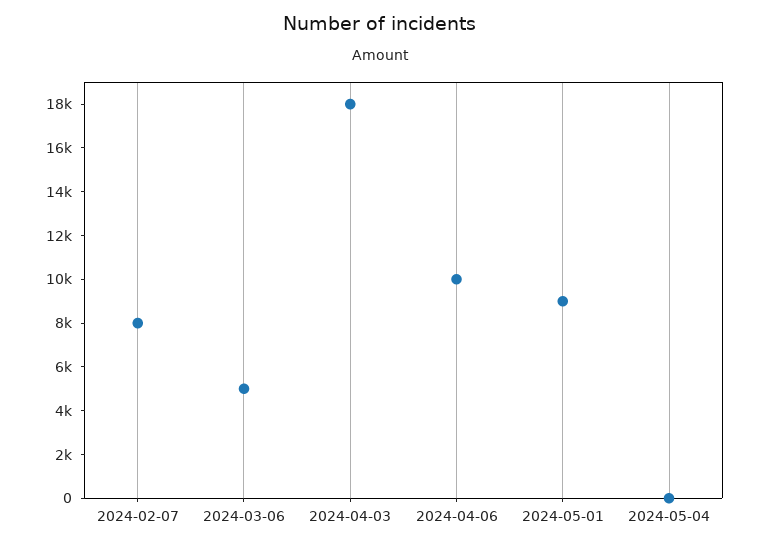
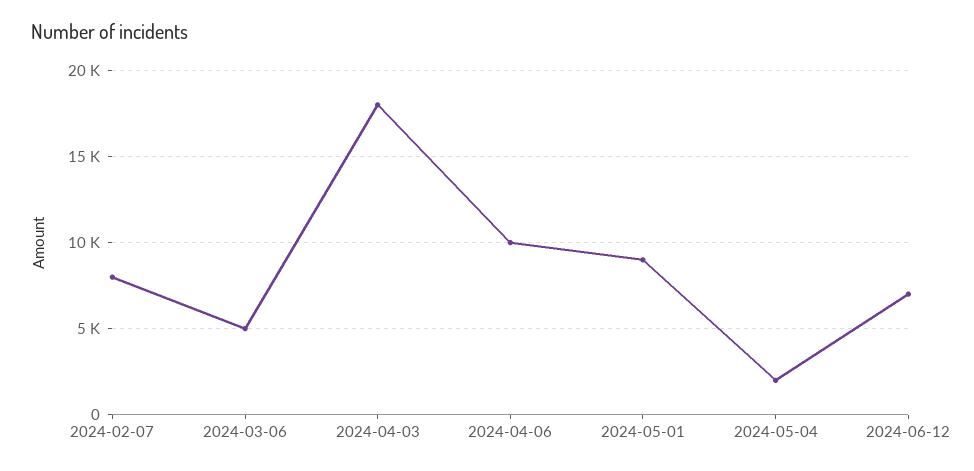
2024-05-04: 0 -> 2000
2024-06-12: none -> 7000

